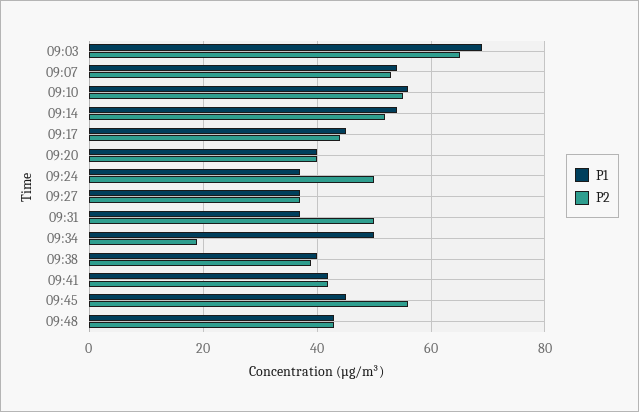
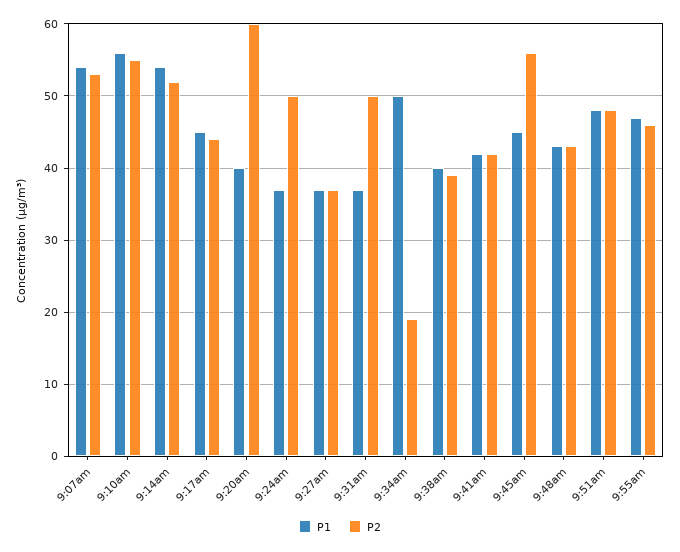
P1, 09:03: 70 -> none
P2, 09:03: 65 -> none
P2, 09:20: 40 -> 60
P1, 9:51am: none -> 48
P2, 9:51am: none -> 48
P1, 9:55am: none -> 47
P2, 9:55am: none -> 46

